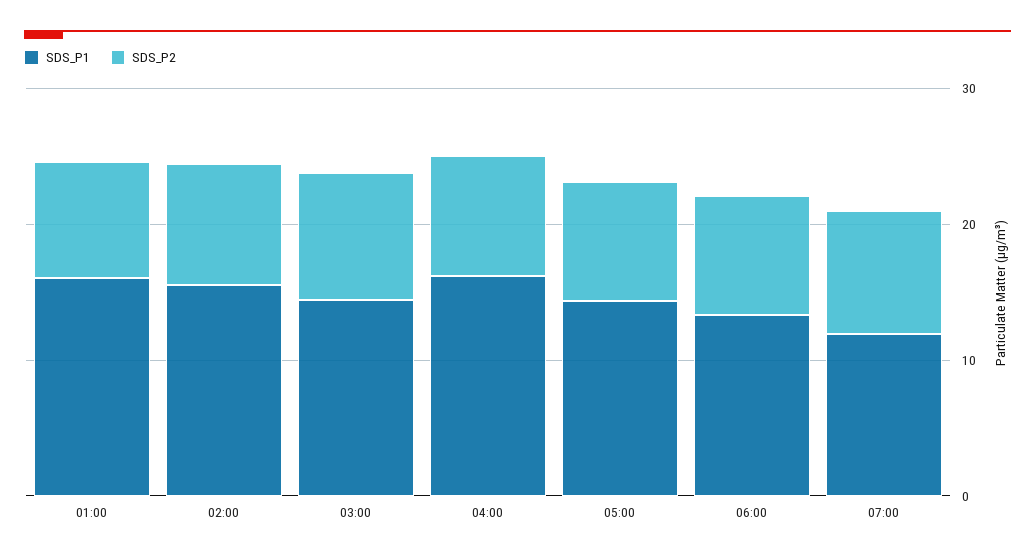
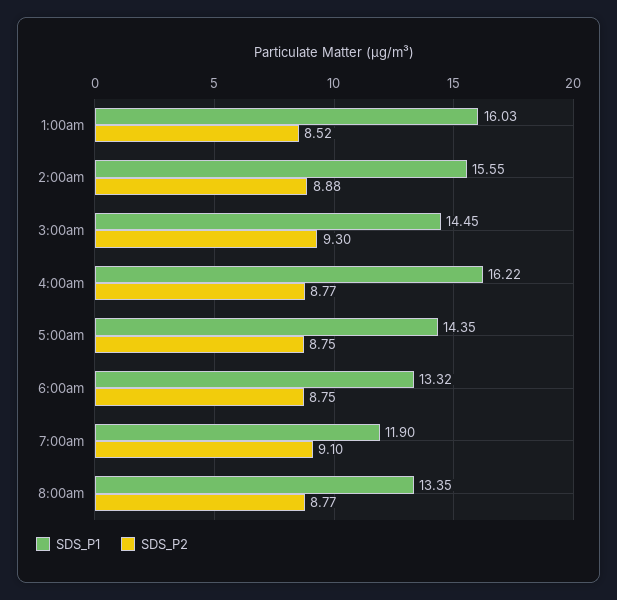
SDS_P1, 8:00am: none -> 13.35
SDS_P2, 8:00am: none -> 8.77

